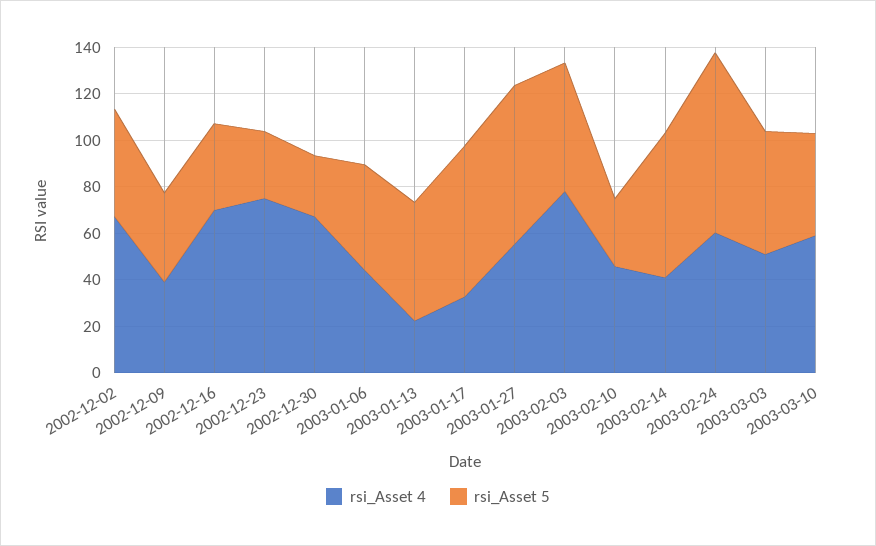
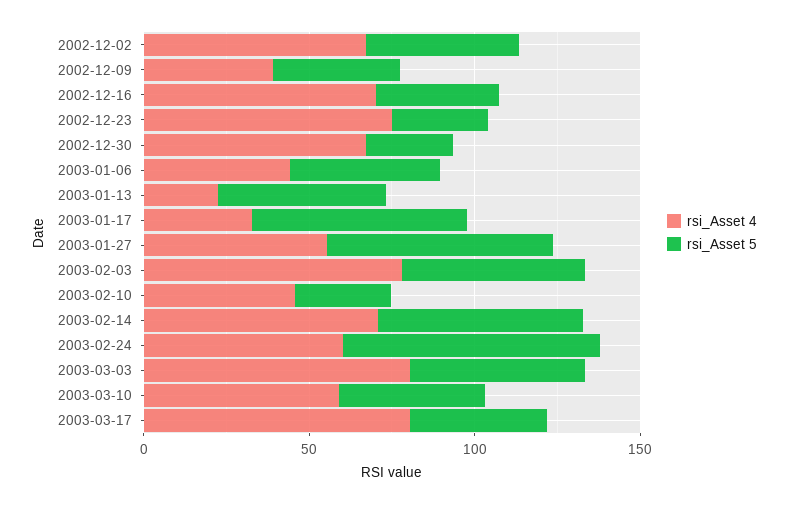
rsi_Asset 4, 2003-02-14: 40 -> 70
rsi_Asset 4, 2003-03-03: 50 -> 80
rsi_Asset 4, 2003-03-17: none -> 80
rsi_Asset 5, 2003-03-17: none -> 40

